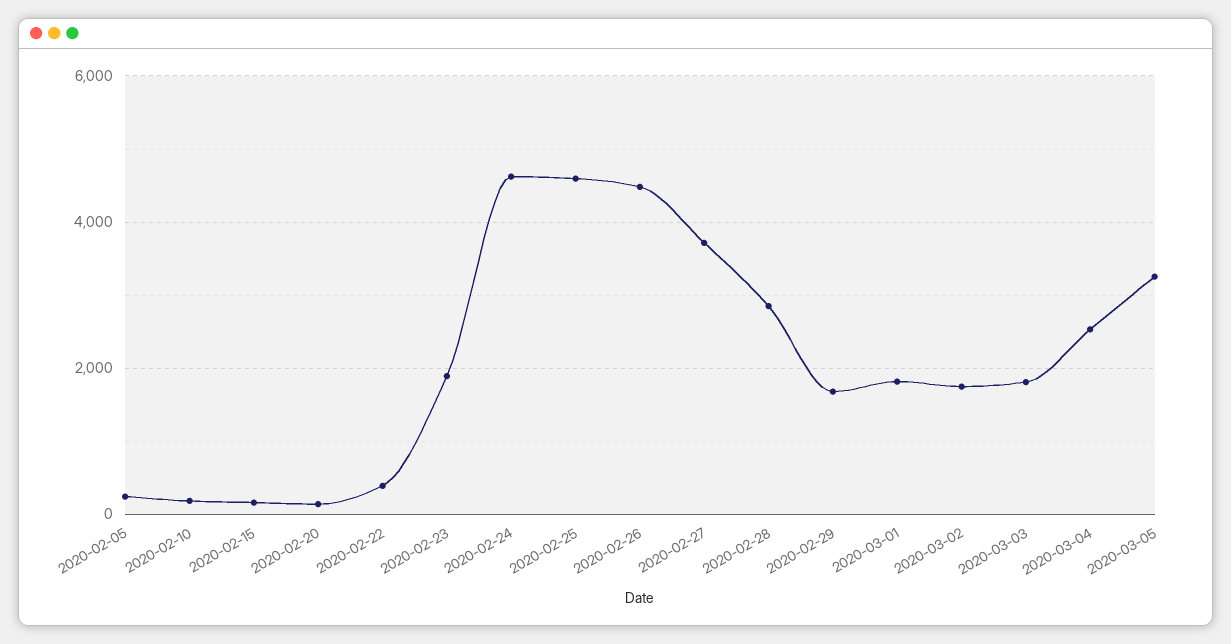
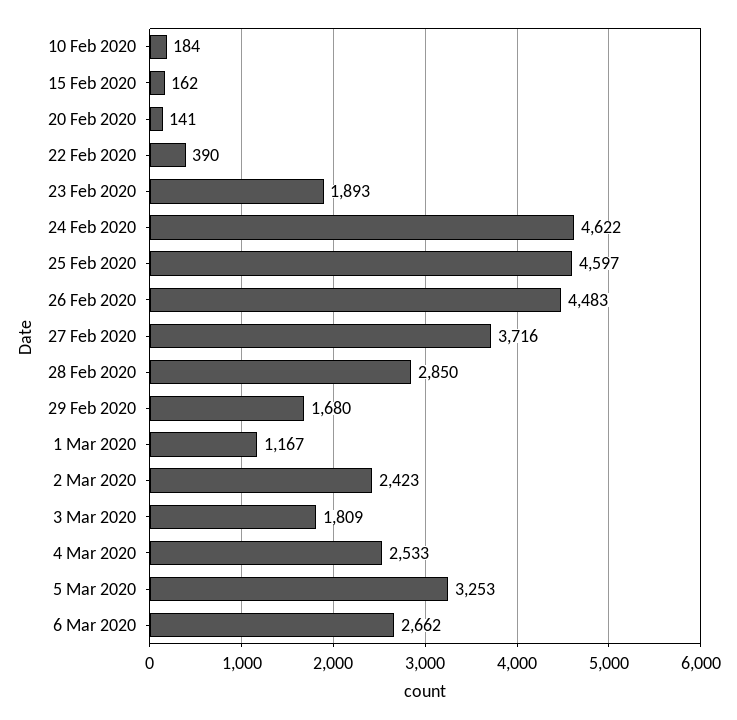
2020-02-05: 200 -> none
2020-03-01: 1800 -> 1167
2020-03-02: 1800 -> 2423
6 Mar 2020: none -> 2662

